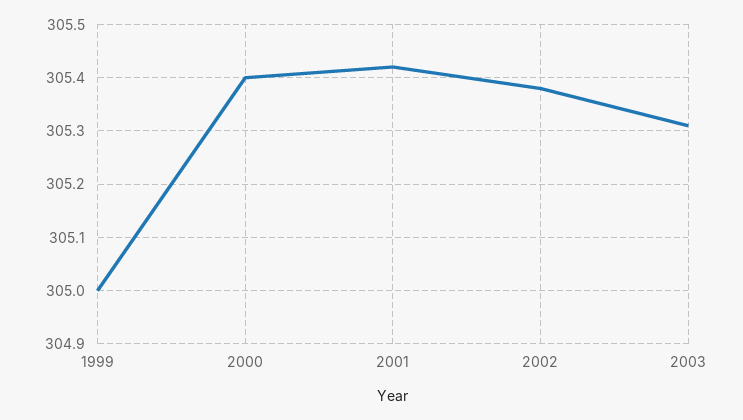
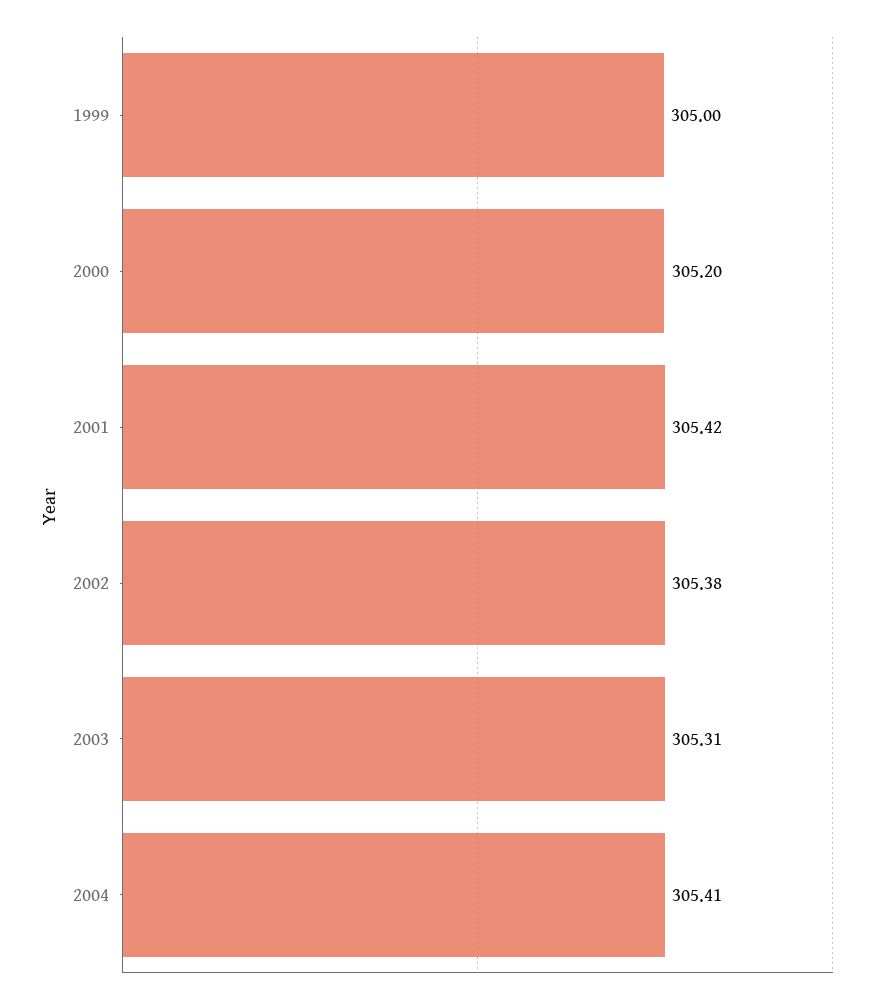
2000: 305.4 -> 305.2
2004: none -> 305.41

